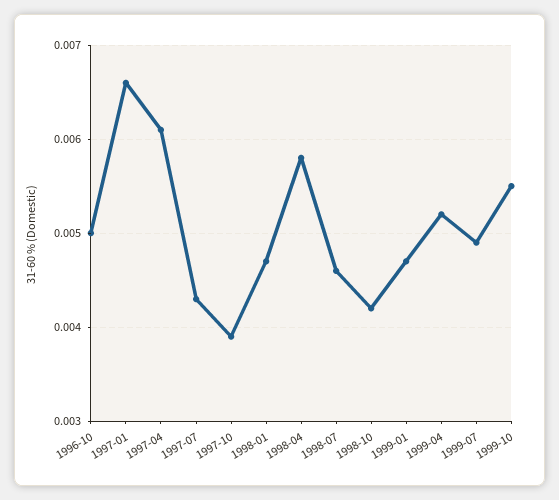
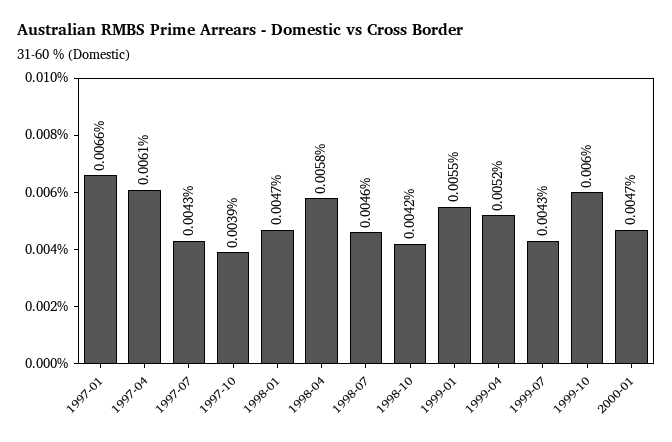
1996-10: 0.005 -> none
1999-01: 0.0047 -> 0.0055
1999-07: 0.0049 -> 0.0043
1999-10: 0.0055 -> 0.006
2000-01: none -> 0.0047

